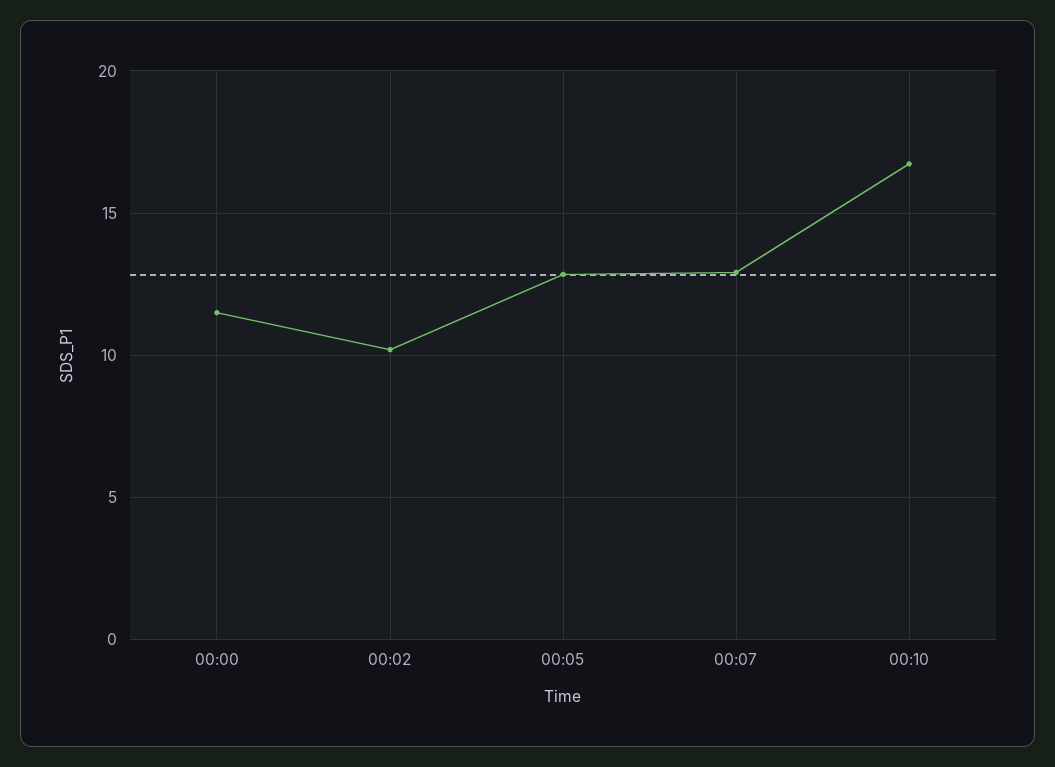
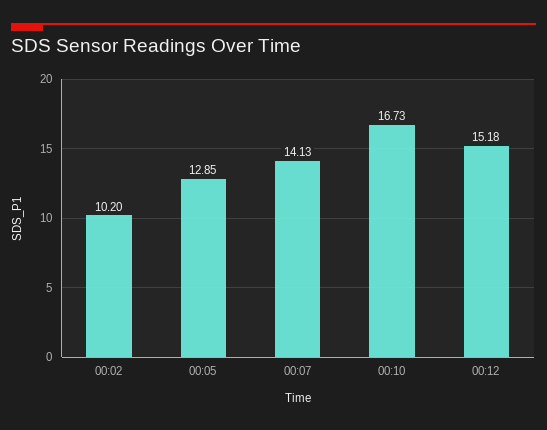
00:00: 11.5 -> none
00:07: 13 -> 14.13
00:12: none -> 15.18

